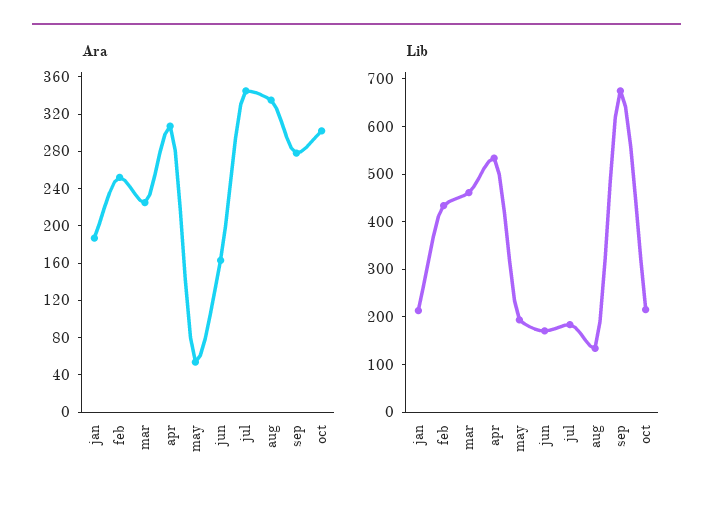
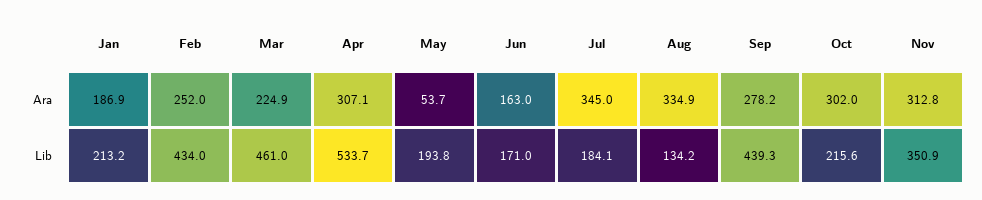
Lib, sep: 680 -> 439.3
Ara, Nov: none -> 312.8
Lib, Nov: none -> 350.9

